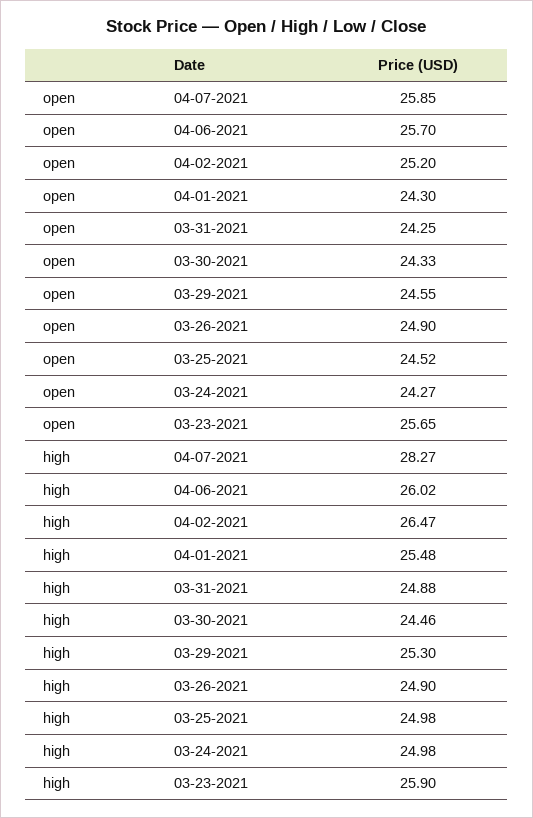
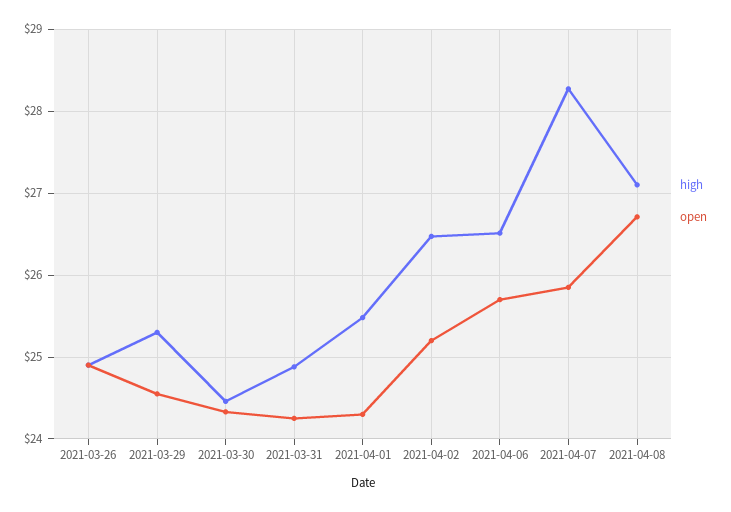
open, 03-25-2021: 24.52 -> none
open, 03-24-2021: 24.27 -> none
open, 03-23-2021: 25.65 -> none
high, 04-06-2021: 26.02 -> 26.5
high, 03-25-2021: 24.98 -> none
high, 03-24-2021: 24.98 -> none
high, 03-23-2021: 25.9 -> none
high, 2021-04-08: none -> 27.1
open, 2021-04-08: none -> 26.7

